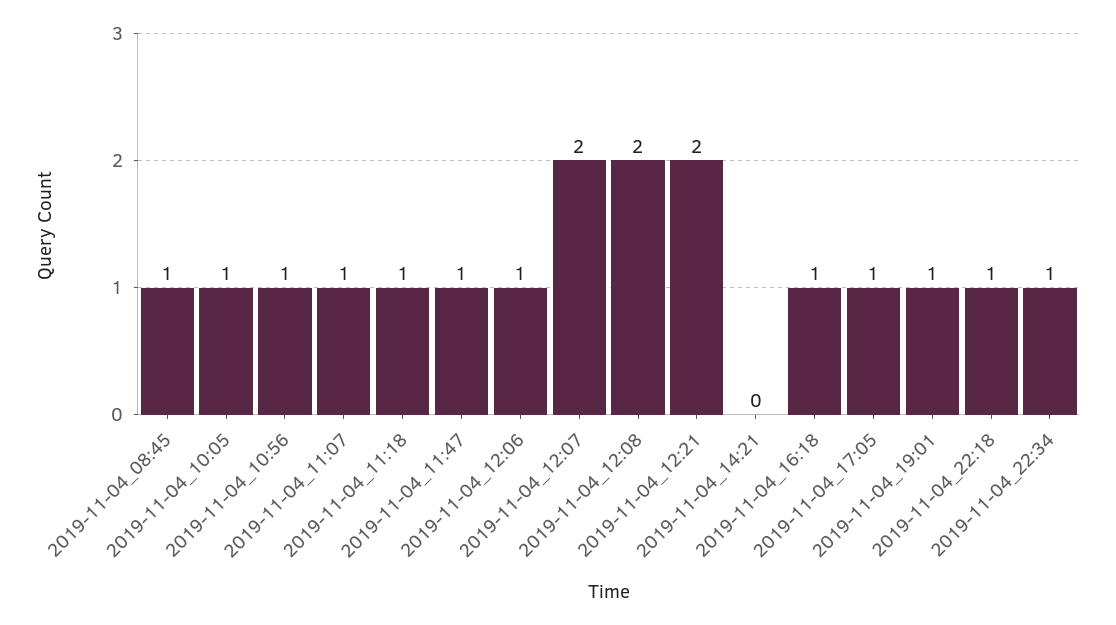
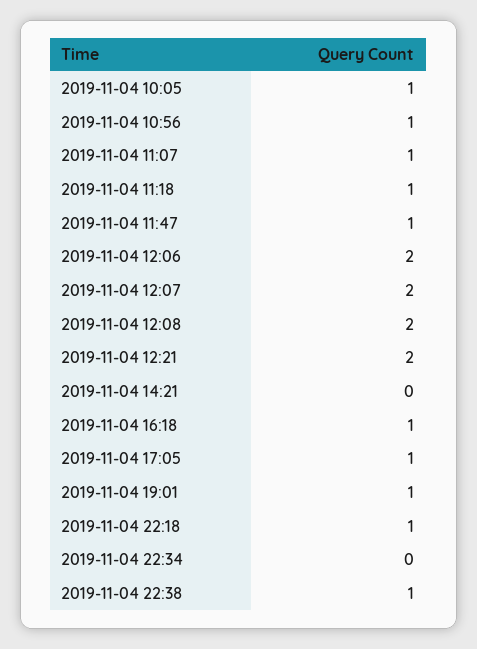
2019-11-04_08:45: 1 -> none
2019-11-04_12:06: 1 -> 2
2019-11-04_22:34: 1 -> 0
2019-11-04 22:38: none -> 1

